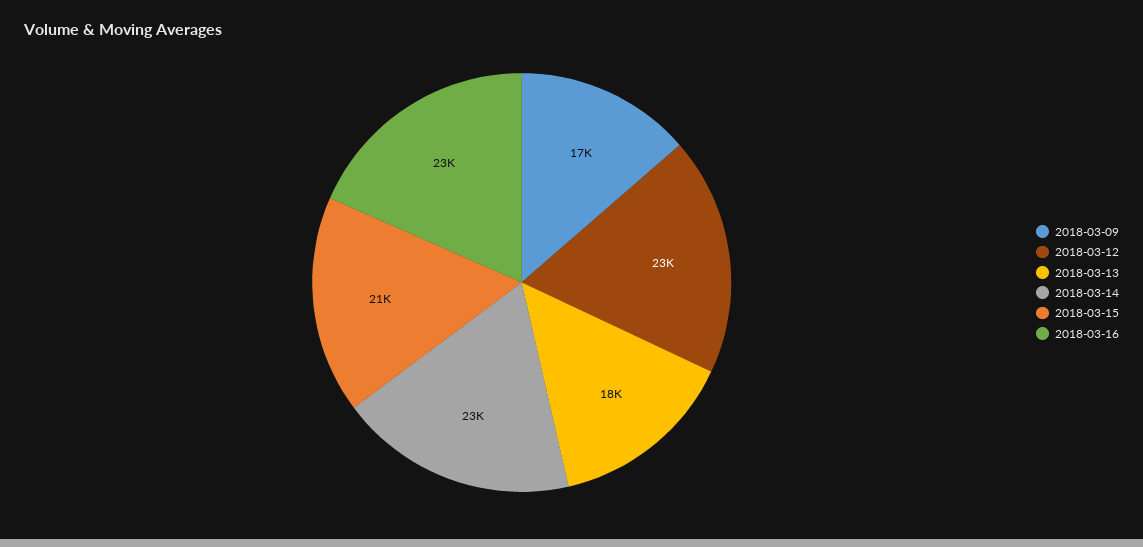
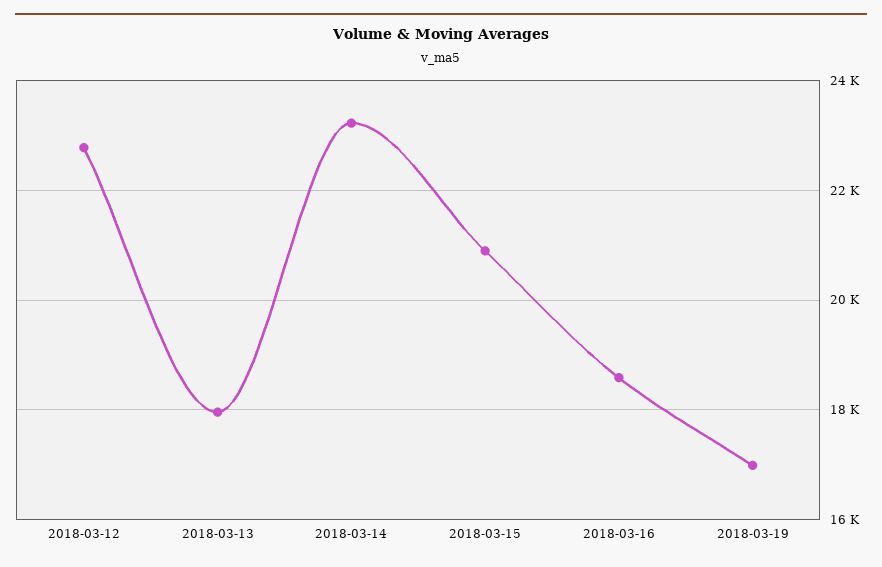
2018-03-09: 17000 -> none
2018-03-16: 23000 -> 18600
2018-03-19: none -> 17000

